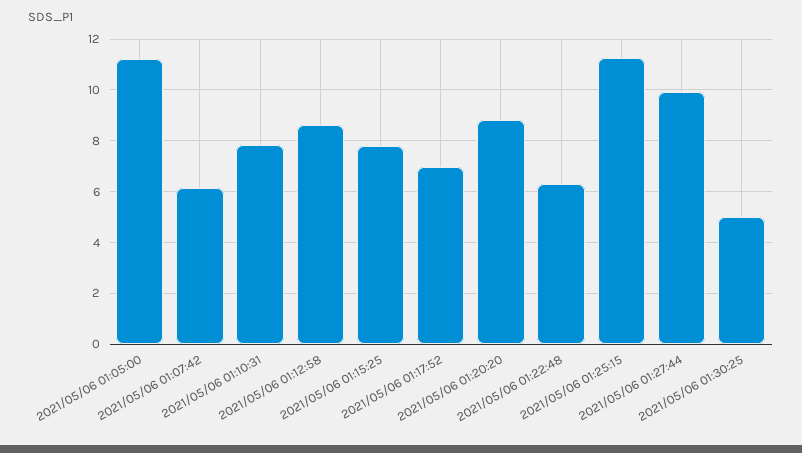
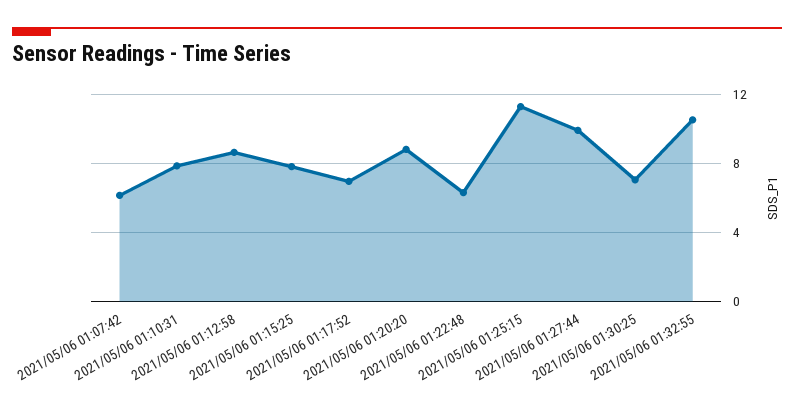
2021/05/06 01:05:00: 11.25 -> none
2021/05/06 01:30:25: 5 -> 7
2021/05/06 01:32:55: none -> 10.5

